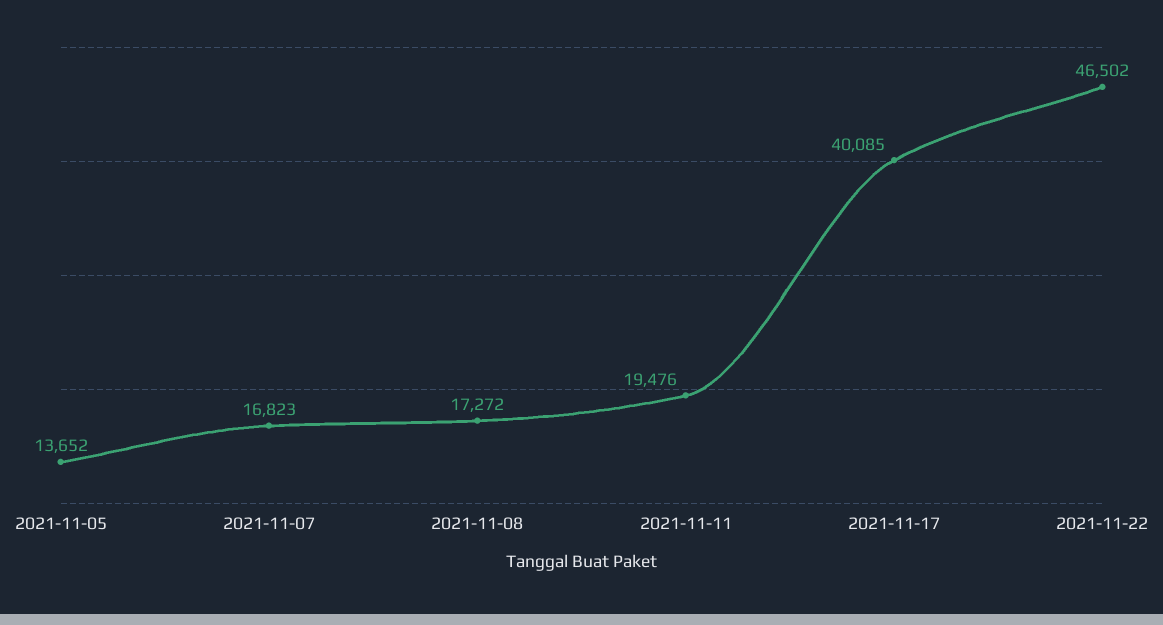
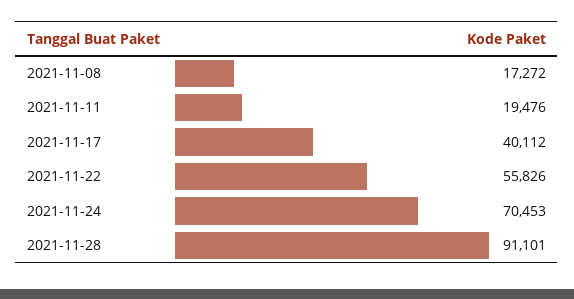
2021-11-05: 13652 -> none
2021-11-07: 16823 -> none
2021-11-17: 40085 -> 40112
2021-11-22: 46502 -> 55826
2021-11-24: none -> 70453
2021-11-28: none -> 91101

